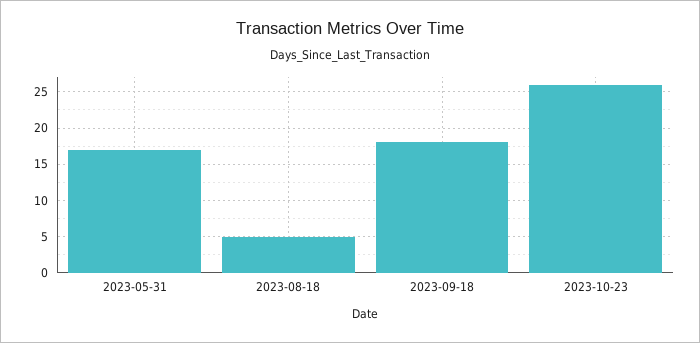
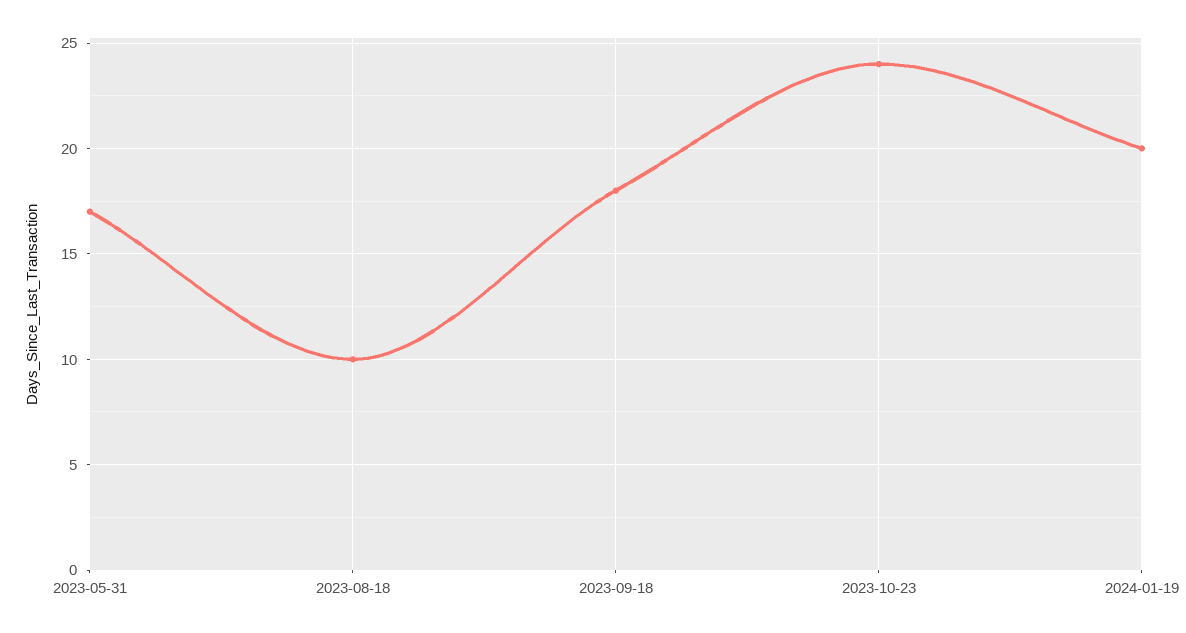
2023-08-18: 5 -> 10
2023-10-23: 26 -> 24
2024-01-19: none -> 20

